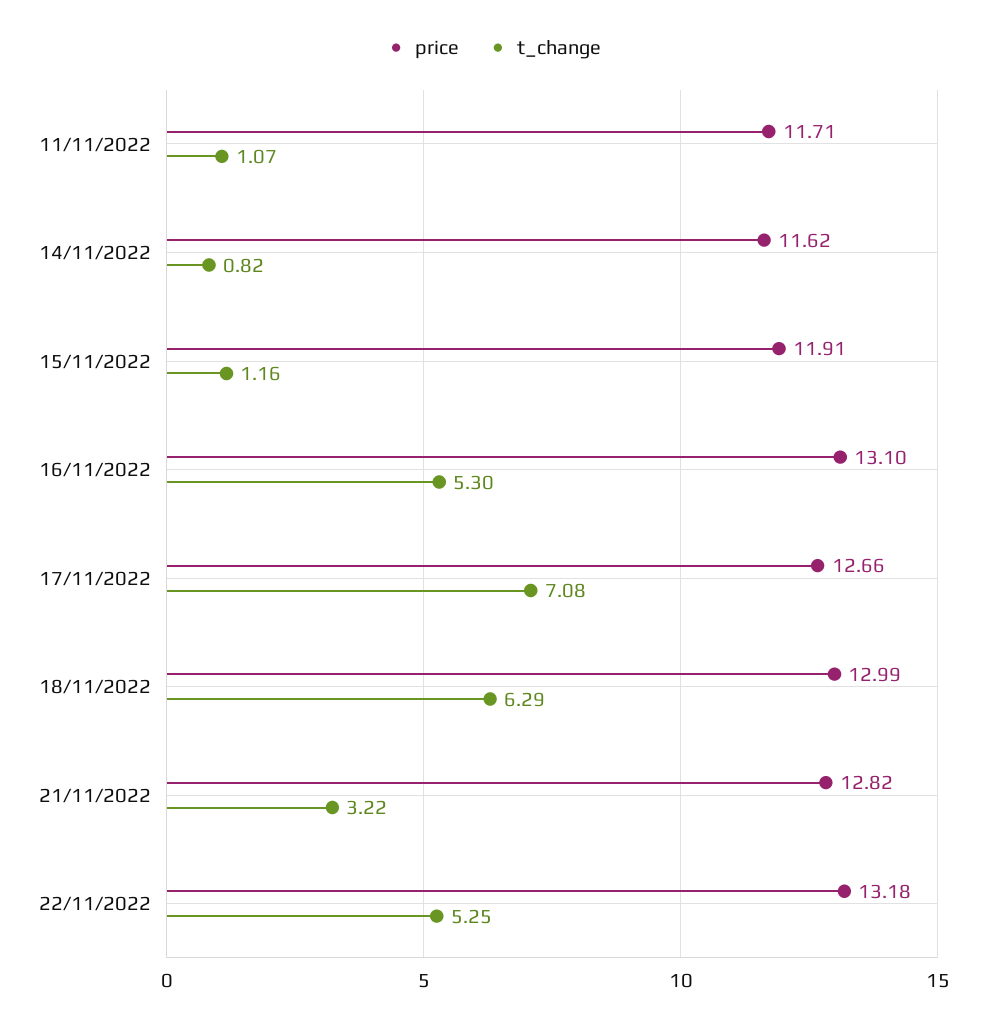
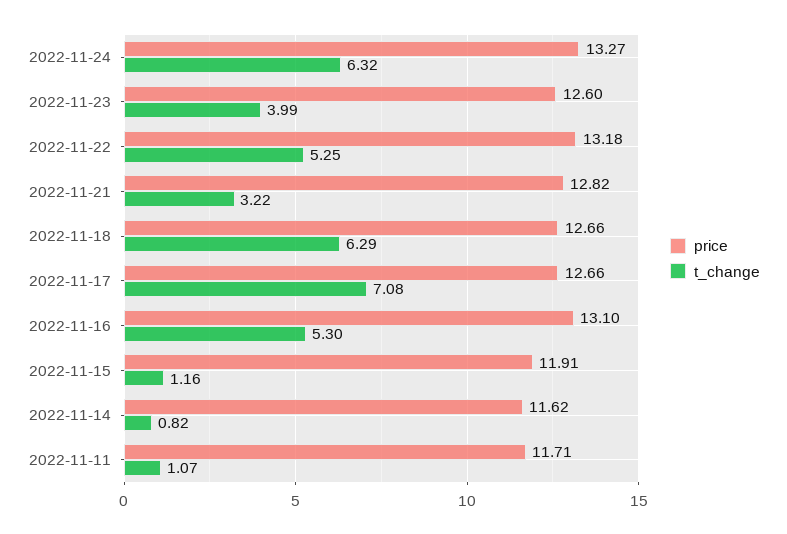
price, 18/11/2022: 12.99 -> 12.66
price, 2022-11-24: none -> 13.27
t_change, 2022-11-24: none -> 6.32
price, 2022-11-23: none -> 12.6
t_change, 2022-11-23: none -> 3.99

